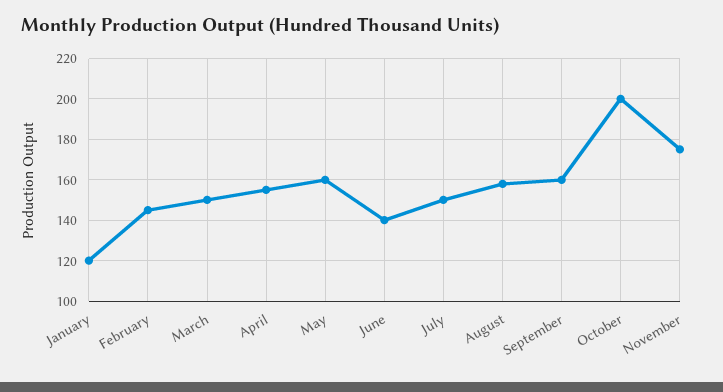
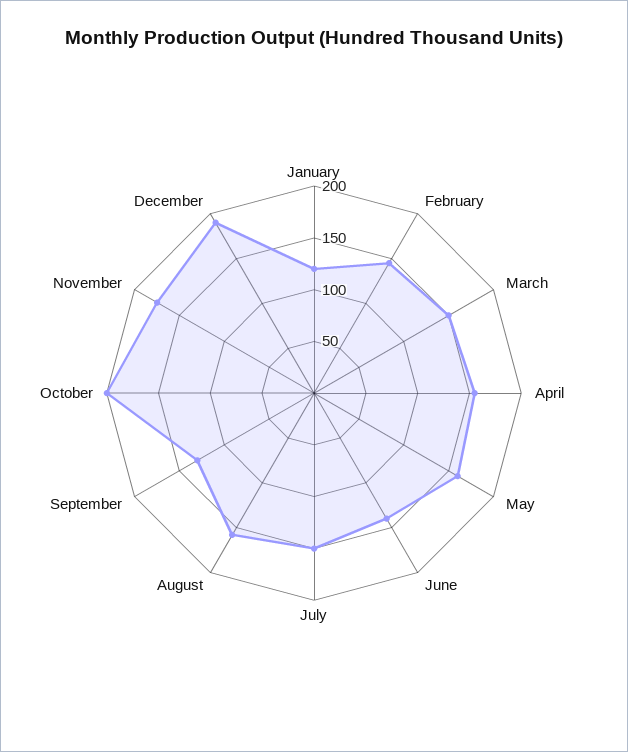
September: 160 -> 130
December: none -> 190

